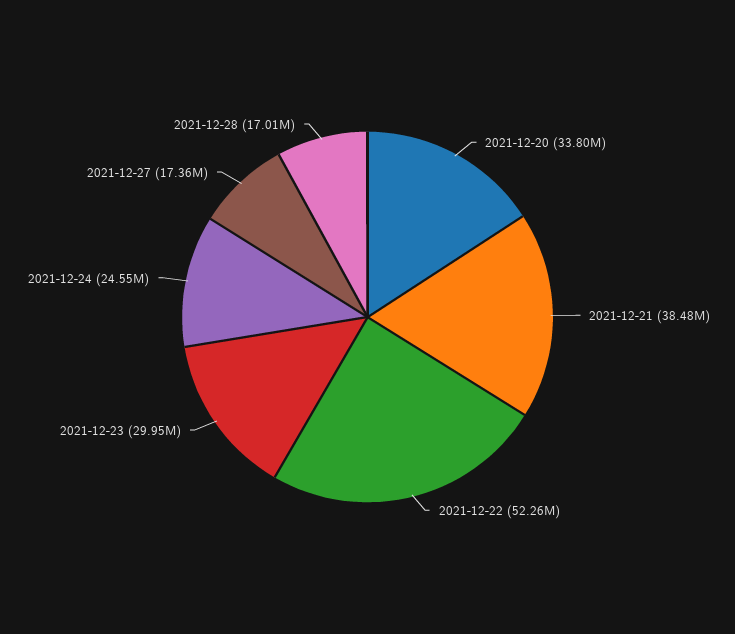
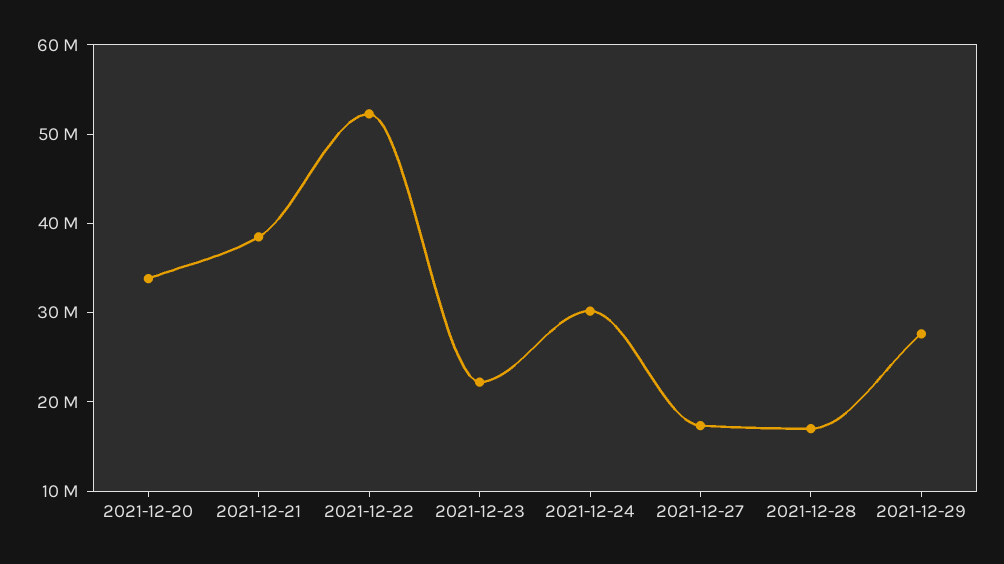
2021-12-23: 29950000 -> 22000000
2021-12-24: 24550000 -> 30000000
2021-12-29: none -> 28000000

